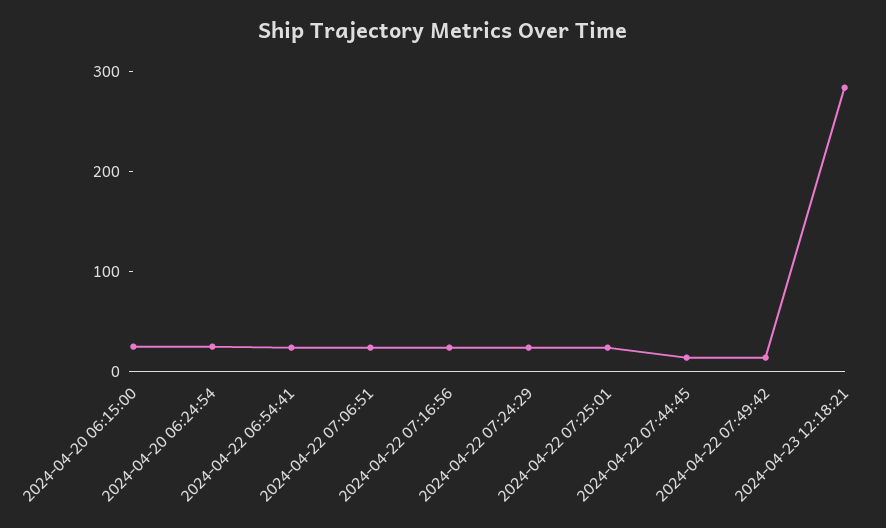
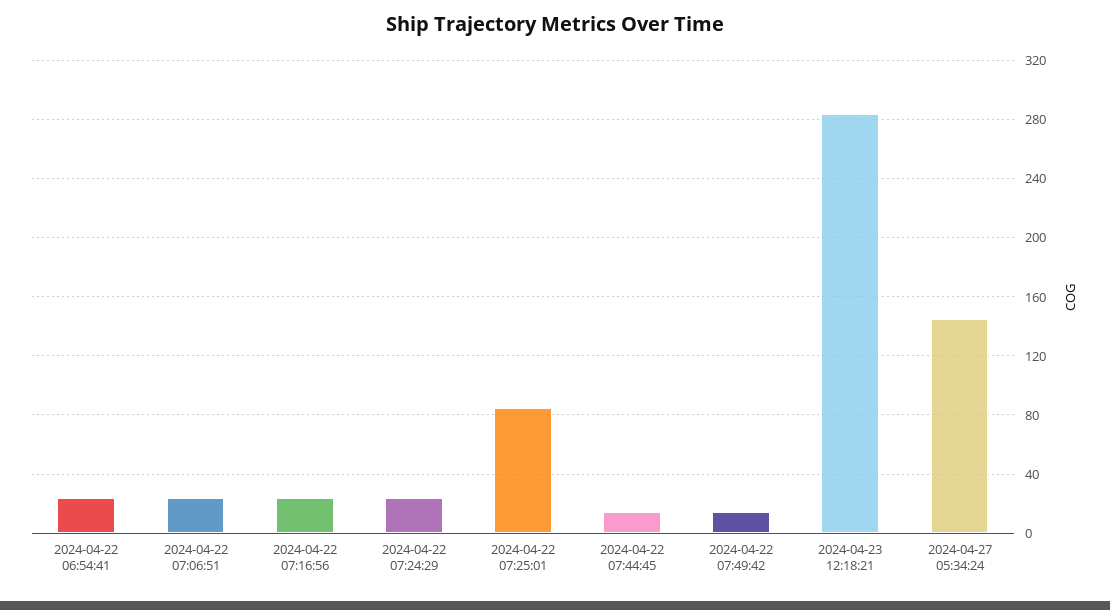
2024-04-20 06:15:00: 20 -> none
2024-04-20 06:24:54: 20 -> none
2024-04-22 07:25:01: 20 -> 85
2024-04-27 05:34:24: none -> 145

